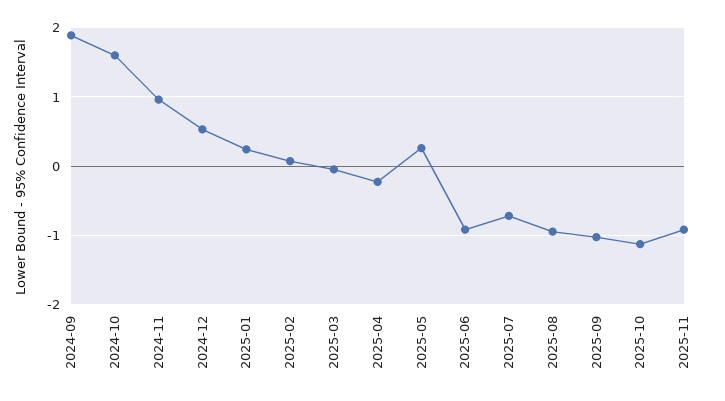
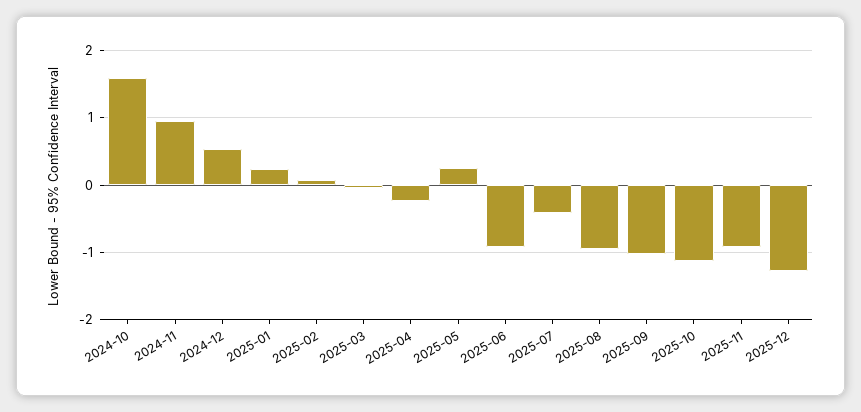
2024-09: 1.9 -> none
2025-07: -0.7 -> -0.4
2025-12: none -> -1.3

